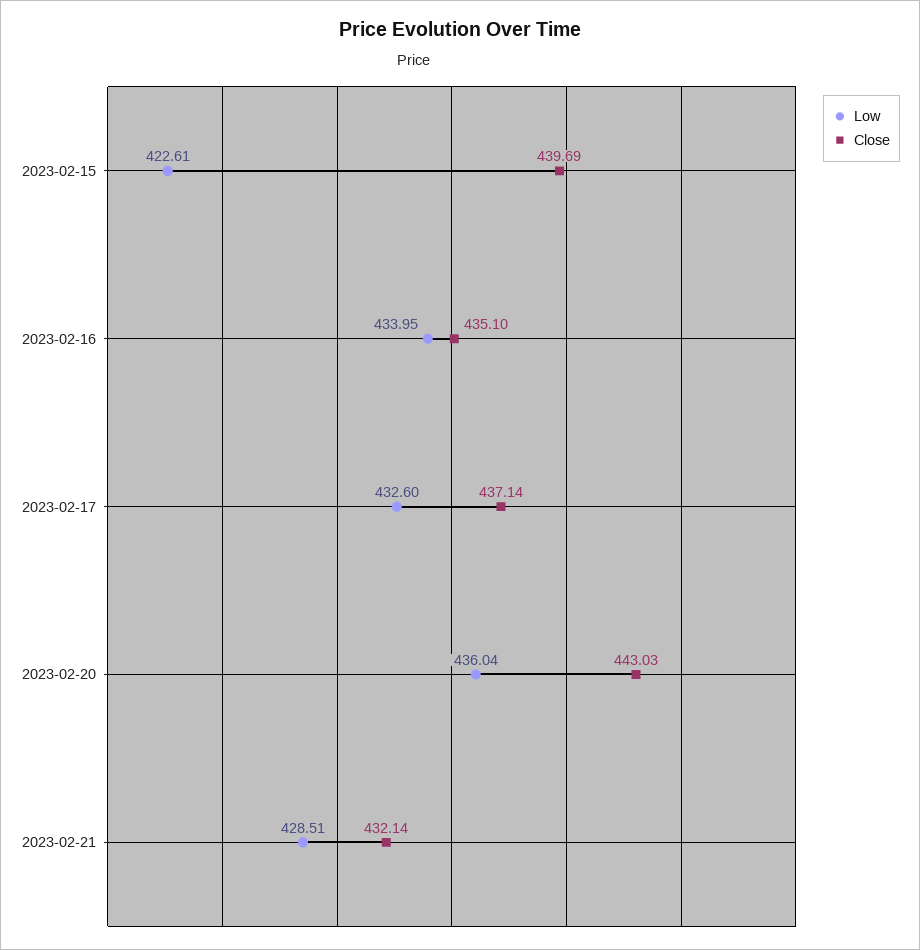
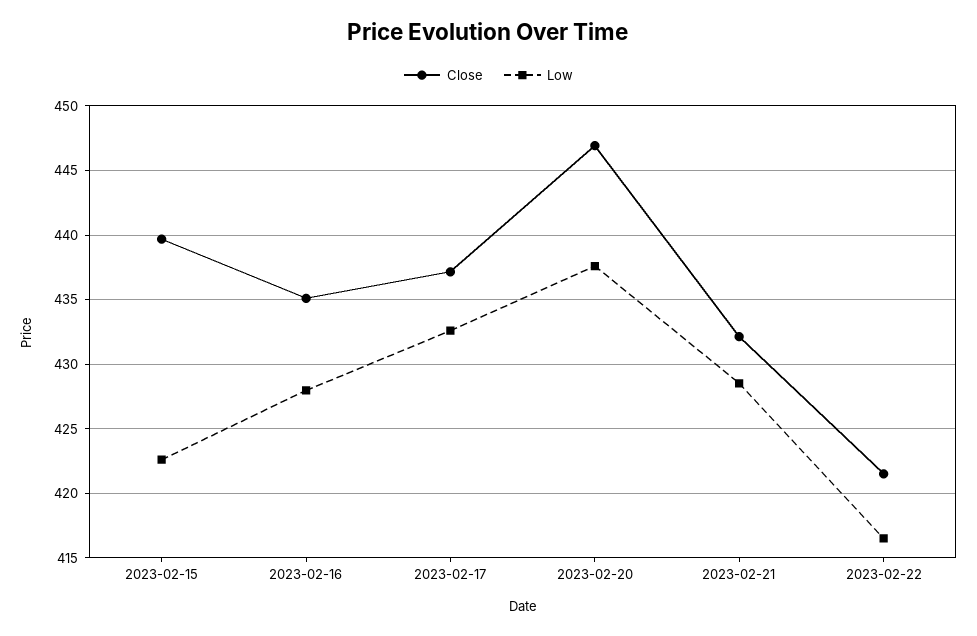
Low, 2023-02-16: 433.95 -> 428
Low, 2023-02-20: 436.04 -> 437.5
Close, 2023-02-20: 443.03 -> 447
Close, 2023-02-22: none -> 421.5
Low, 2023-02-22: none -> 416.5

